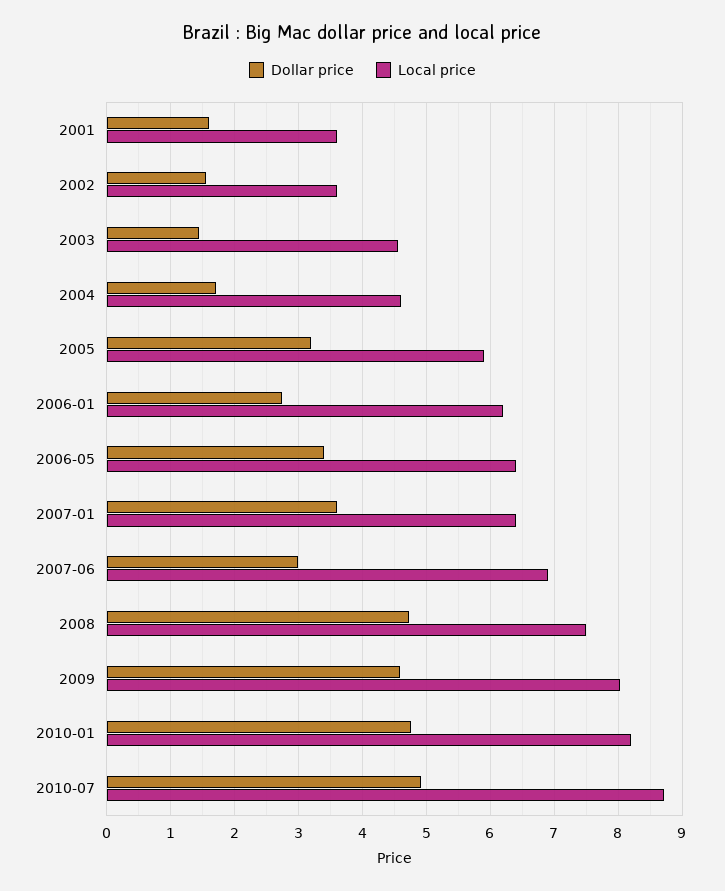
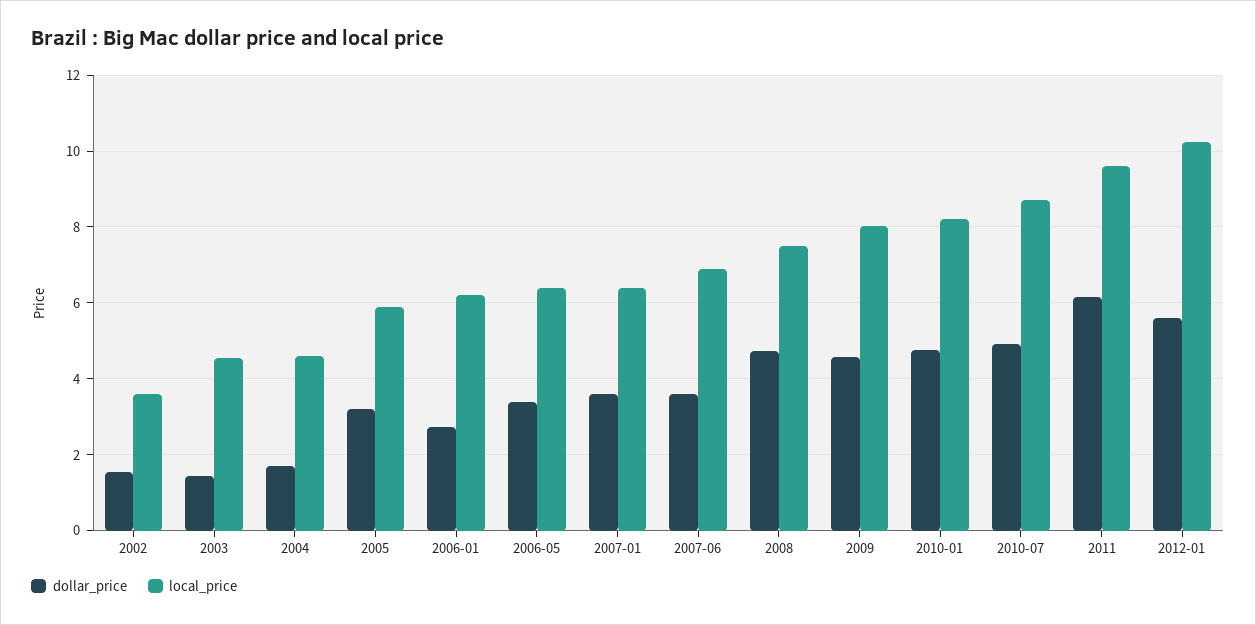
Dollar price, 2001: 1.6 -> none
Local price, 2001: 3.6 -> none
Dollar price, 2007-06: 3 -> 3.6
Dollar price, 2011: none -> 6.2
Local price, 2011: none -> 9.6
Dollar price, 2012-01: none -> 5.6
Local price, 2012-01: none -> 10.2

